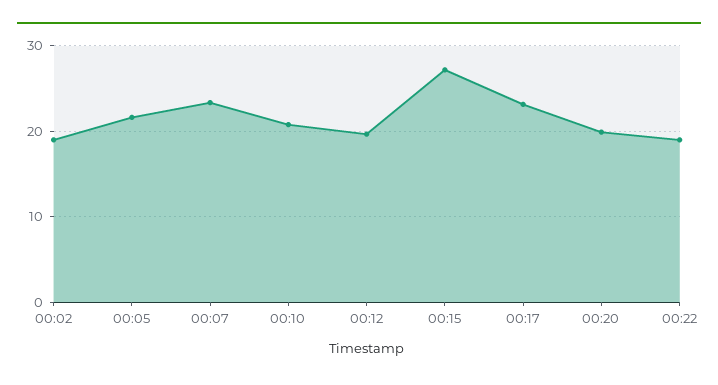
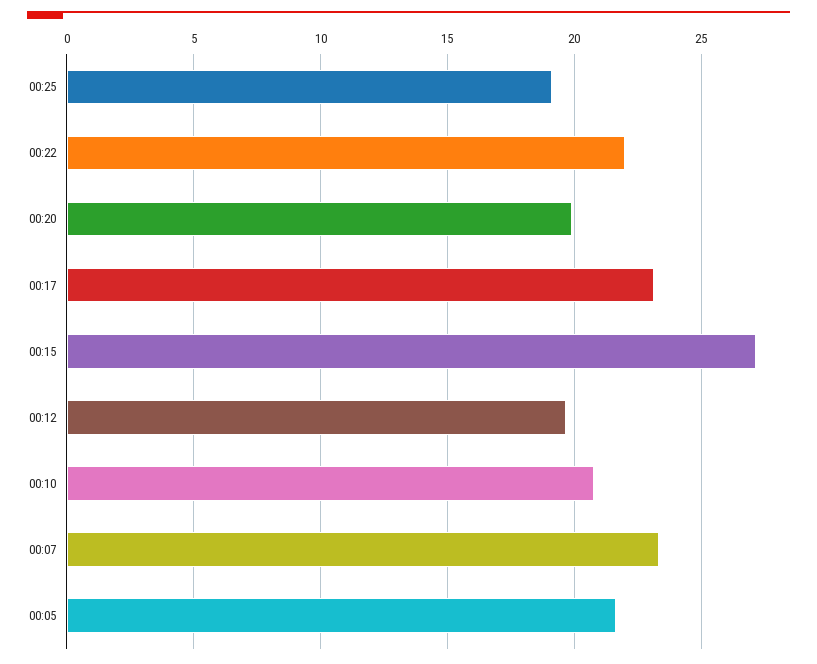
00:02: 19 -> none
00:22: 19 -> 22
00:25: none -> 19

